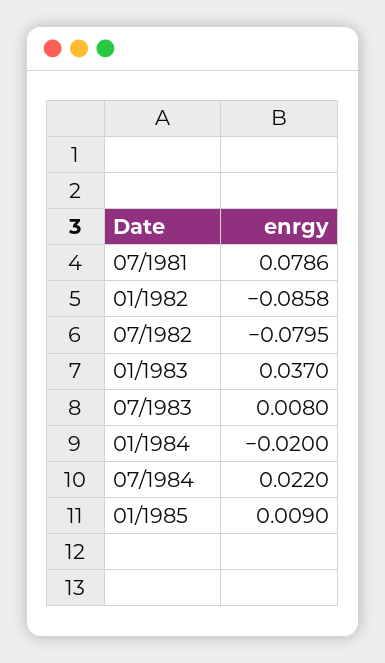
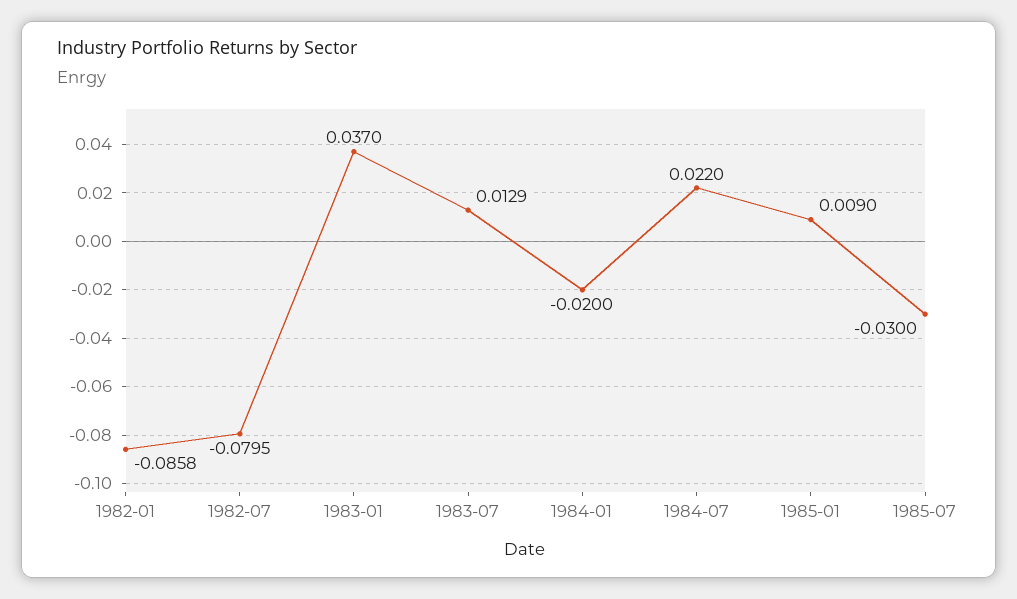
07/1981: 0.0786 -> none
07/1983: 0.008 -> 0.0129
1985-07: none -> -0.03

